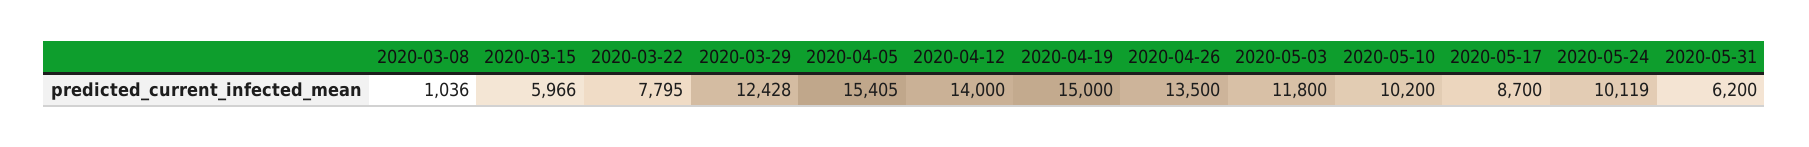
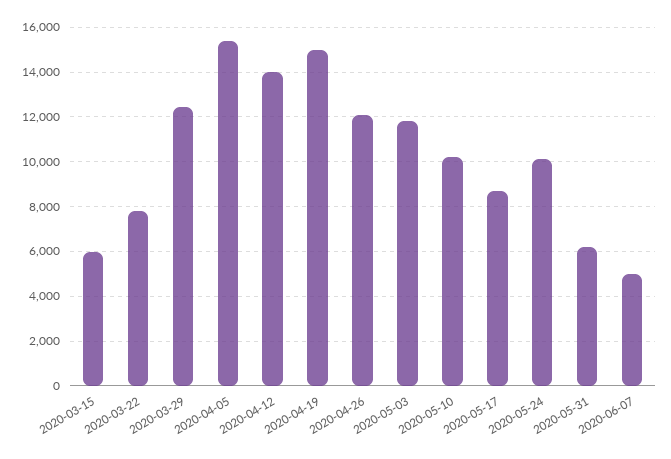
2020-03-08: 1036 -> none
2020-04-26: 13500 -> 12000
2020-06-07: none -> 5000

